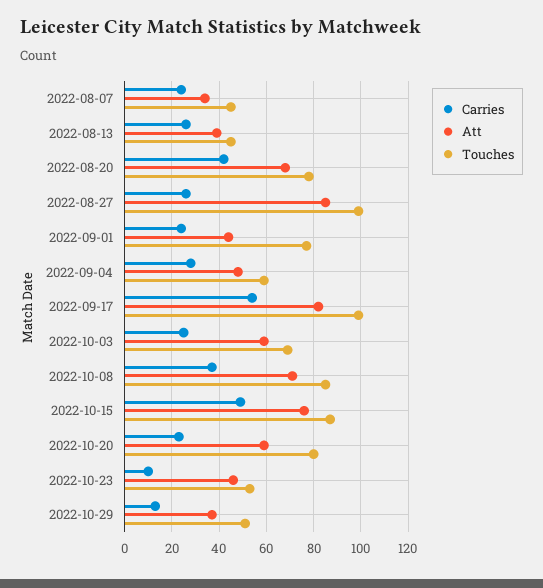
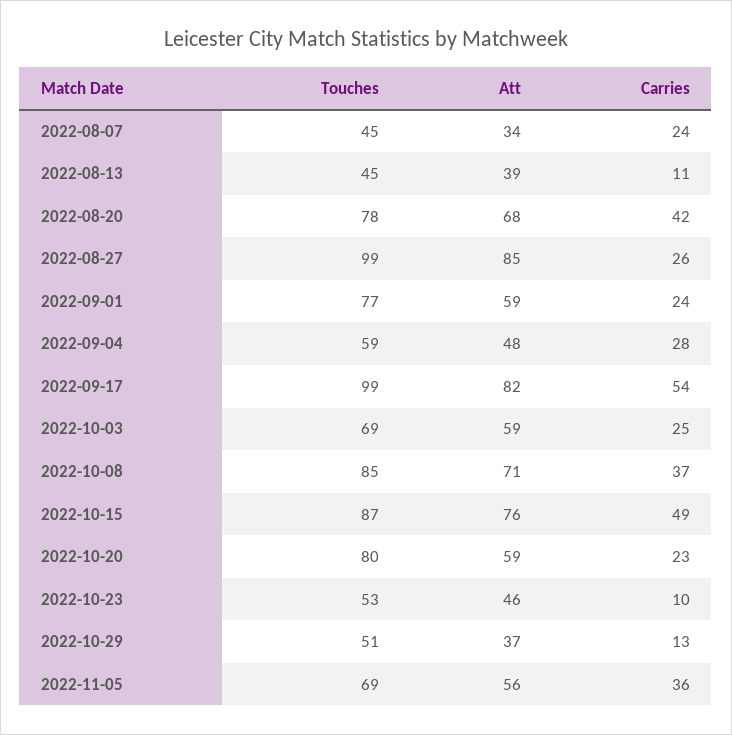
Carries, 2022-08-13: 25 -> 11
Att, 2022-09-01: 45 -> 59
Touches, 2022-11-05: none -> 69
Att, 2022-11-05: none -> 56
Carries, 2022-11-05: none -> 36

